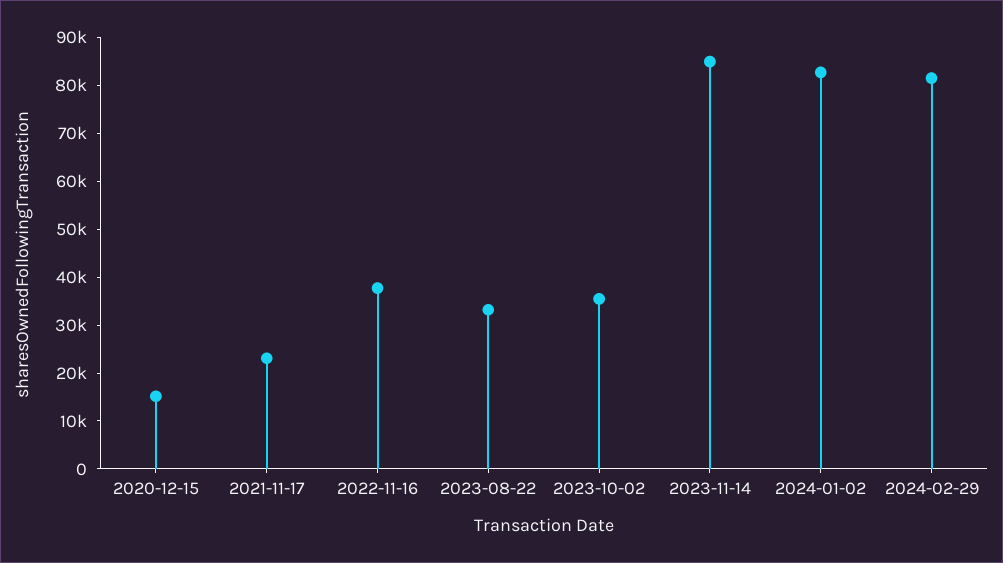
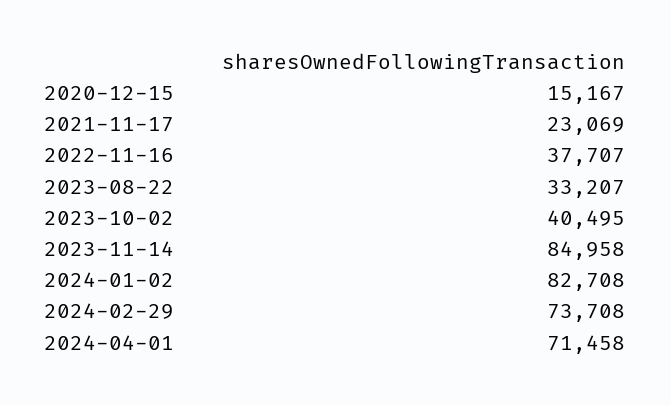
2023-10-02: 36000 -> 40495
2024-02-29: 82000 -> 73708
2024-04-01: none -> 71458

